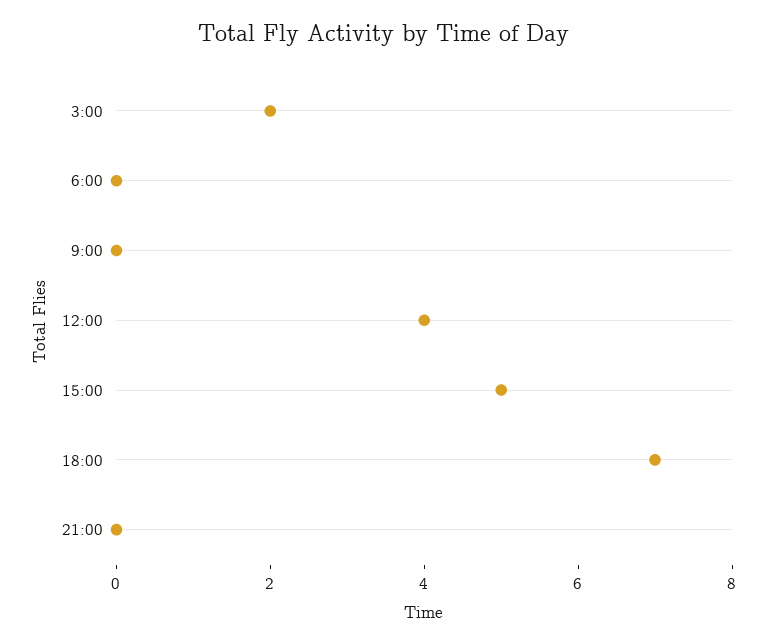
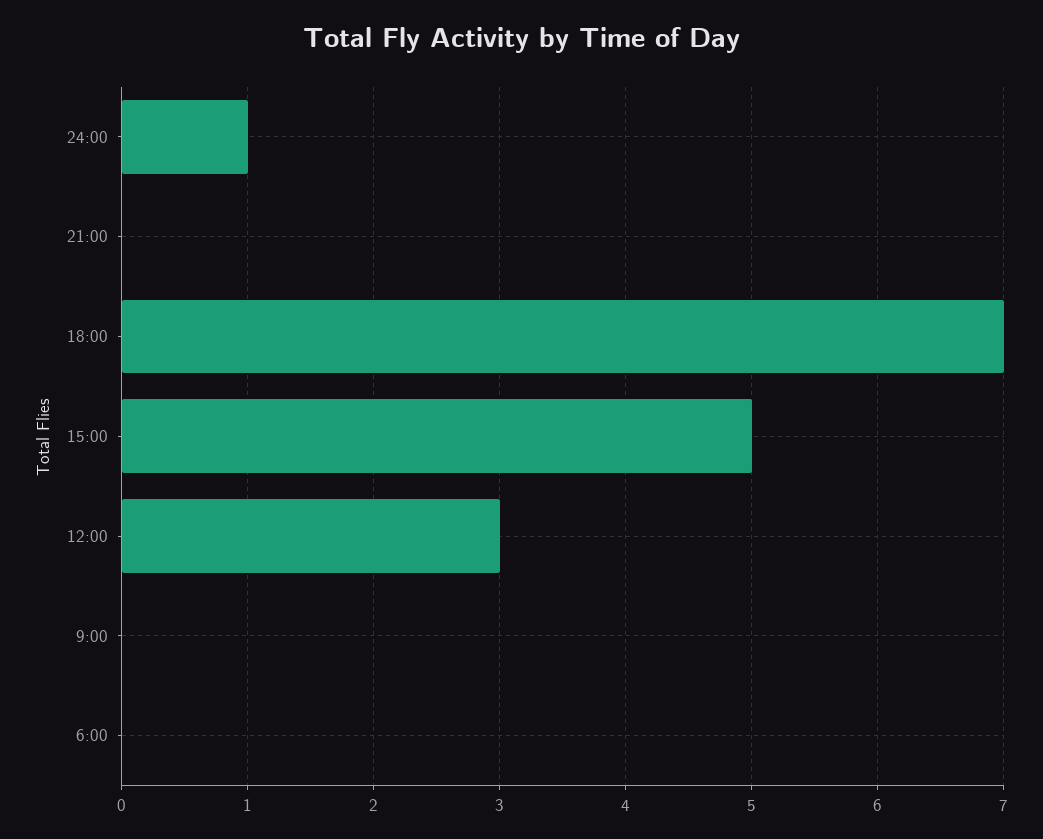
3:00: 2 -> none
12:00: 4 -> 3
24:00: none -> 1

